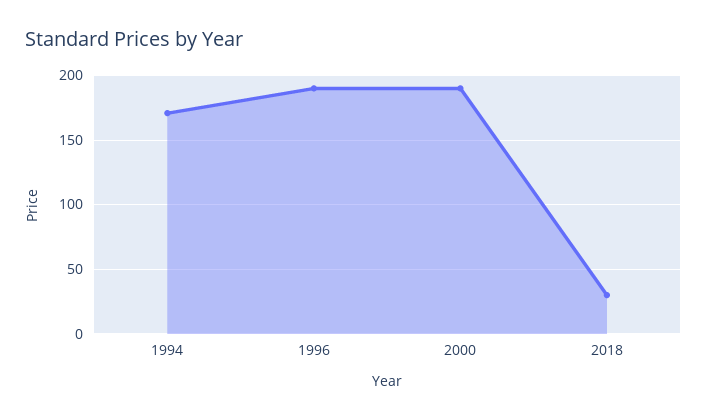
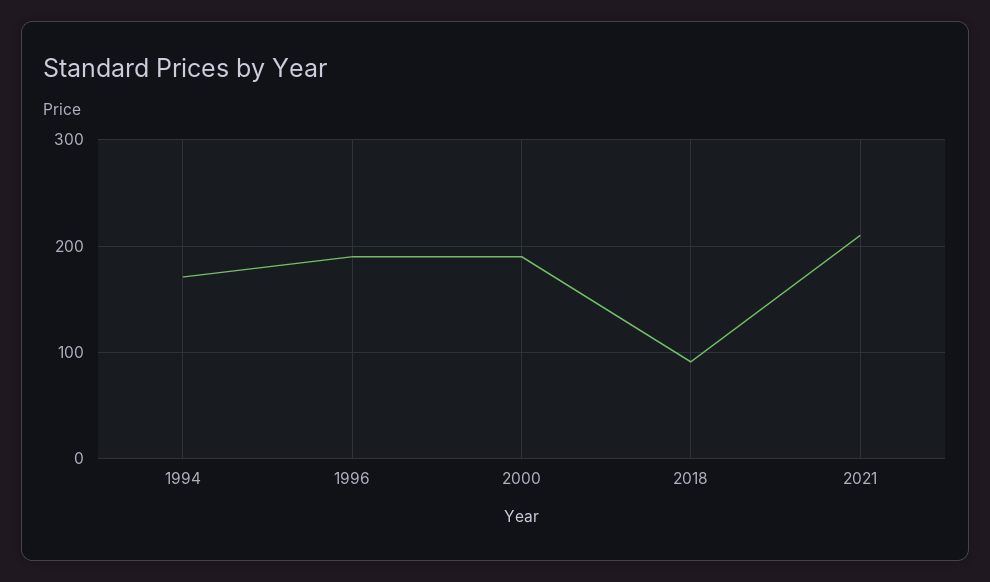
2018: 30 -> 90
2021: none -> 210

